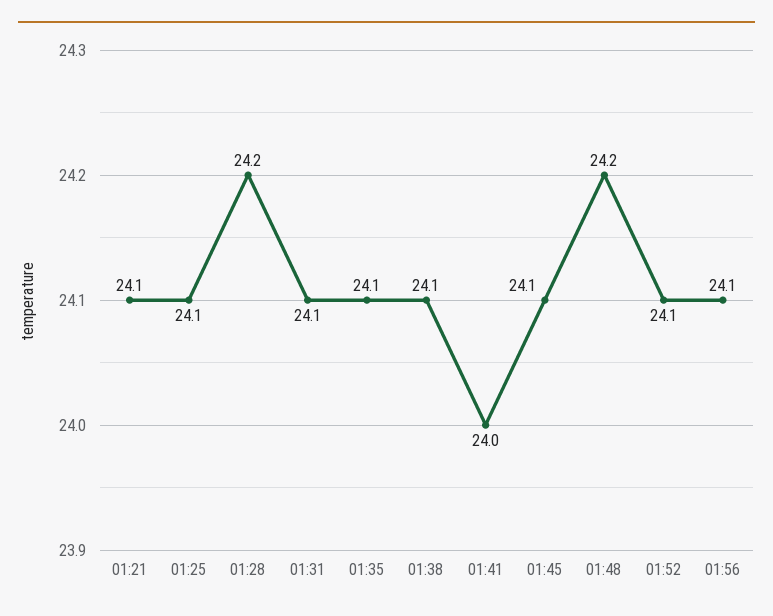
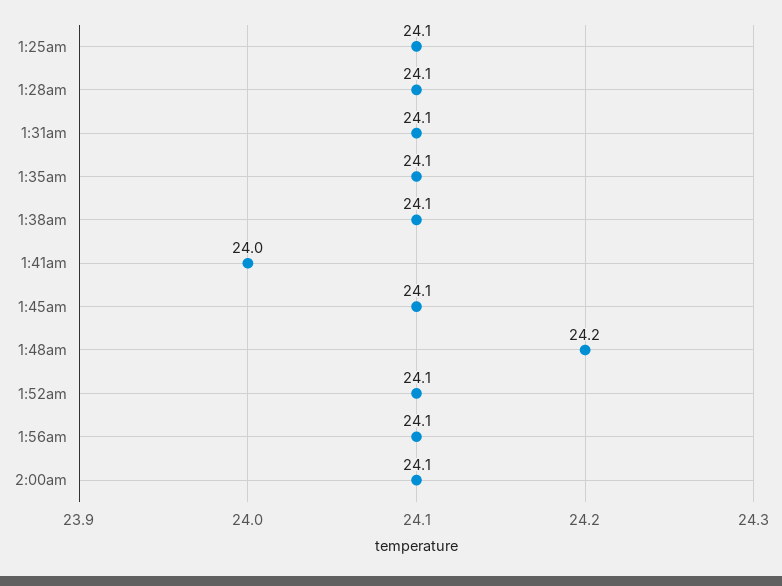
01:21: 24.1 -> none
01:28: 24.2 -> 24.1
2:00am: none -> 24.1

